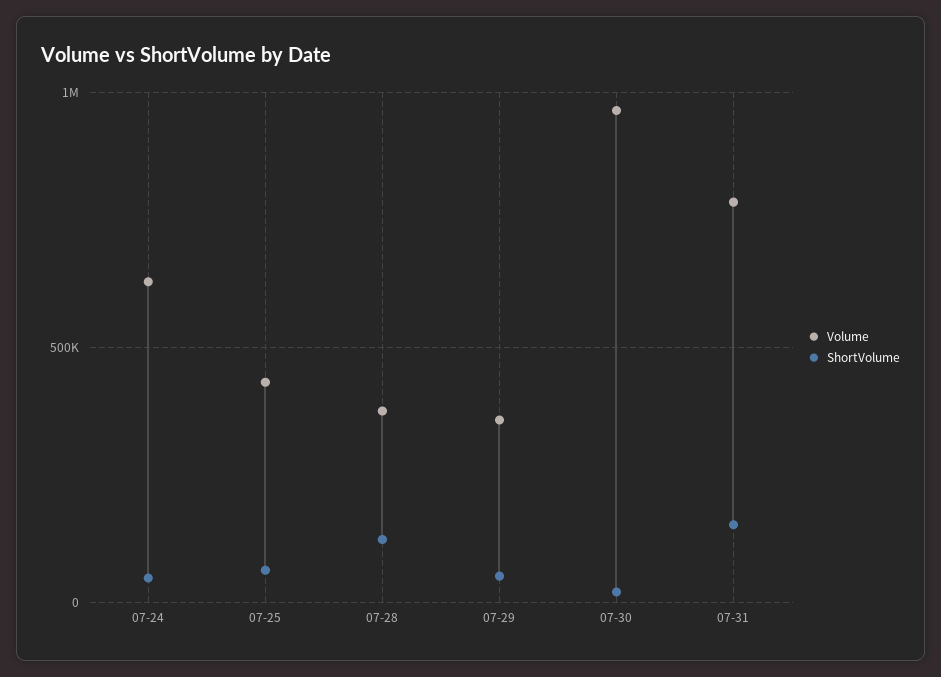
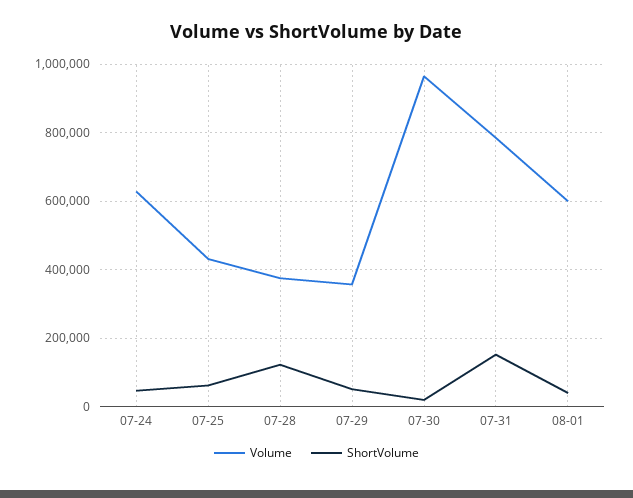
Volume, 08-01: none -> 600000
ShortVolume, 08-01: none -> 40000

